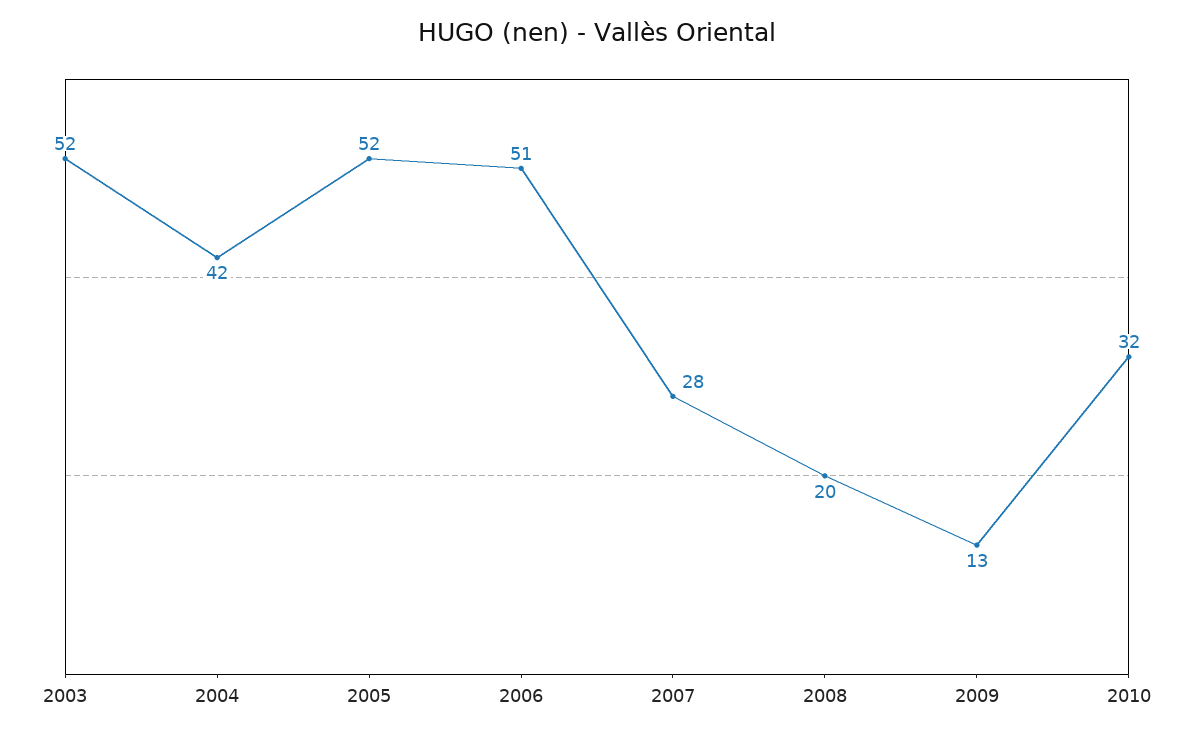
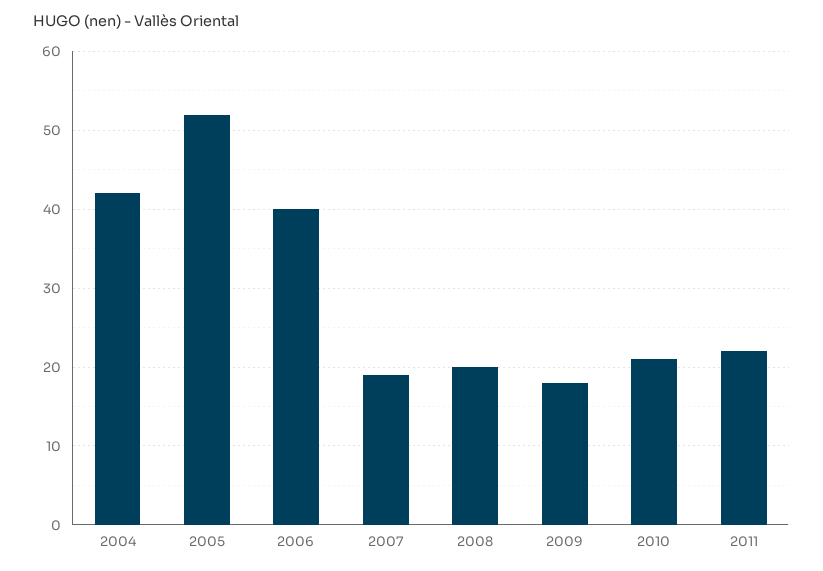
2003: 52 -> none
2006: 51 -> 40
2007: 28 -> 19
2009: 13 -> 18
2010: 32 -> 21
2011: none -> 22

